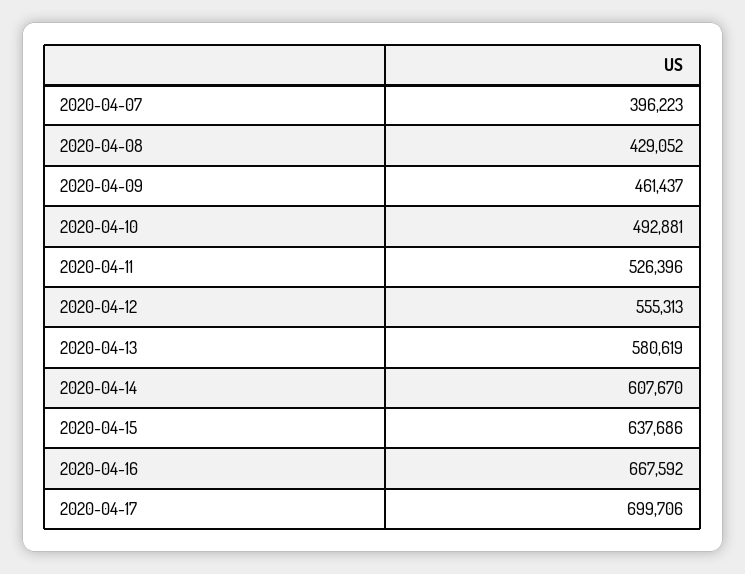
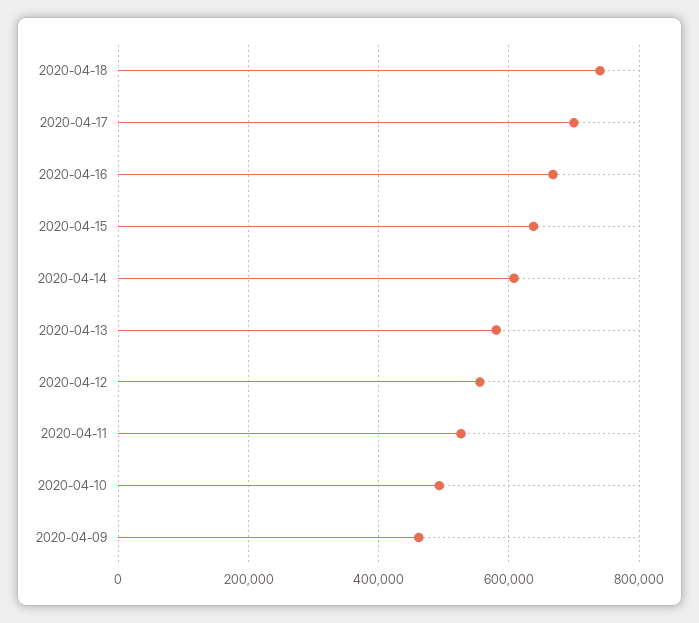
2020-04-07: 396223 -> none
2020-04-08: 429052 -> none
2020-04-18: none -> 740000

